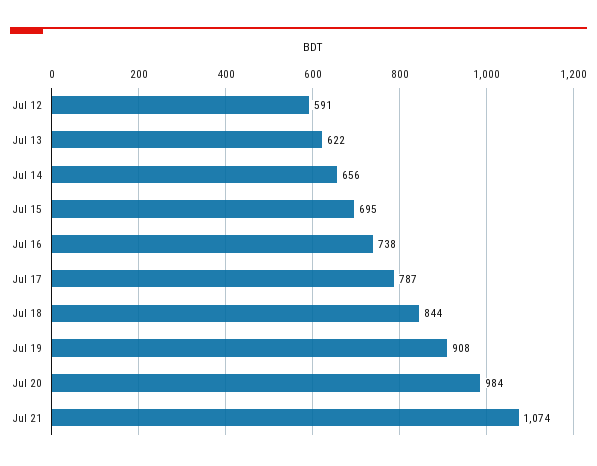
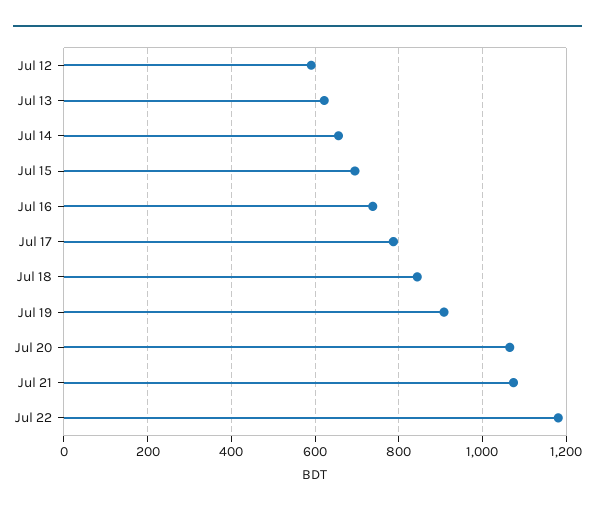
Jul 20: 984 -> 1060
Jul 22: none -> 1180

